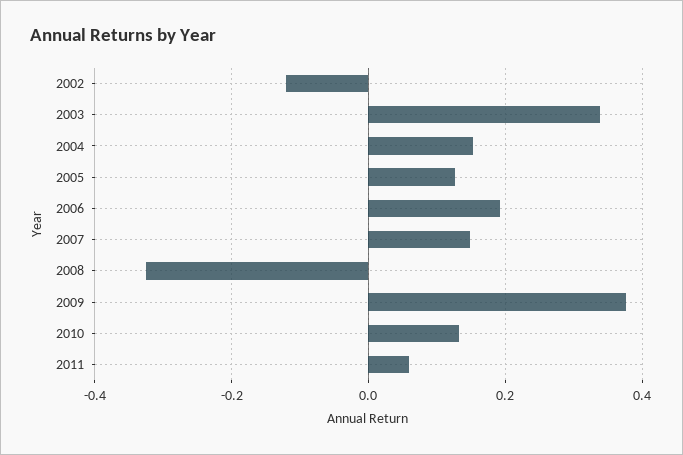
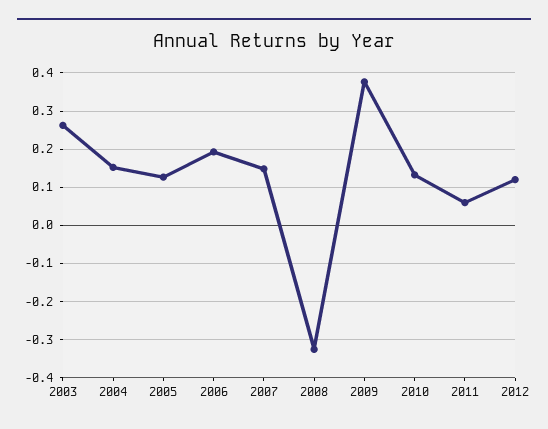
2002: -0.12 -> none
2003: 0.34 -> 0.26
2012: none -> 0.12

